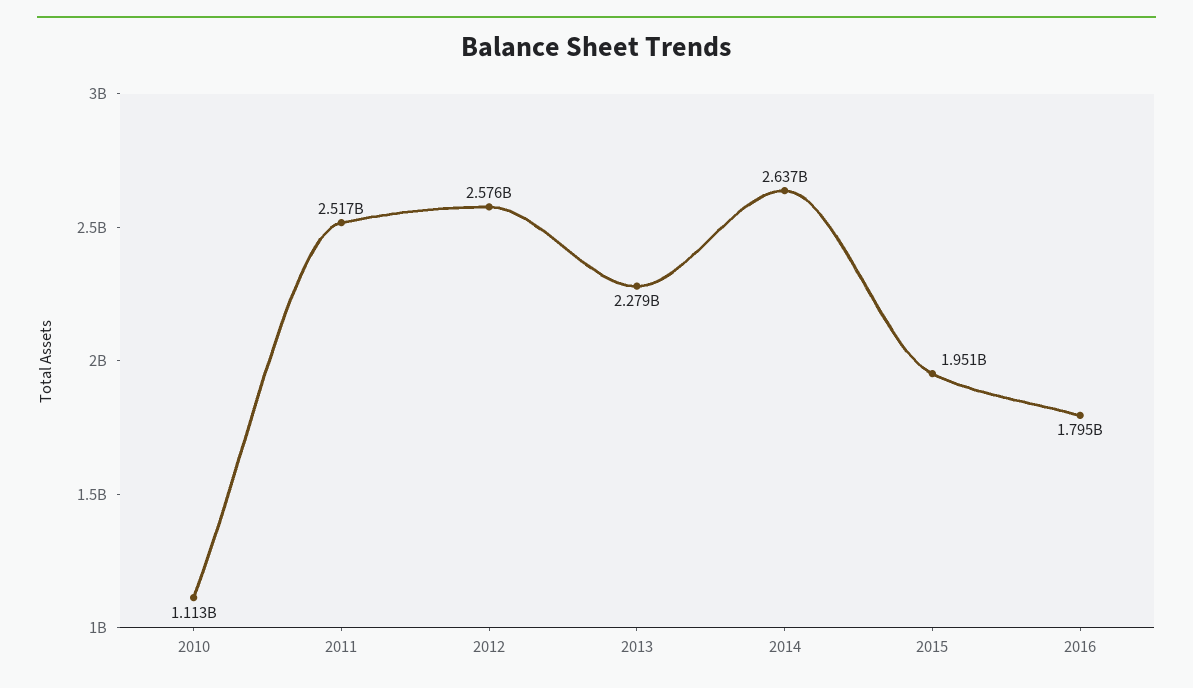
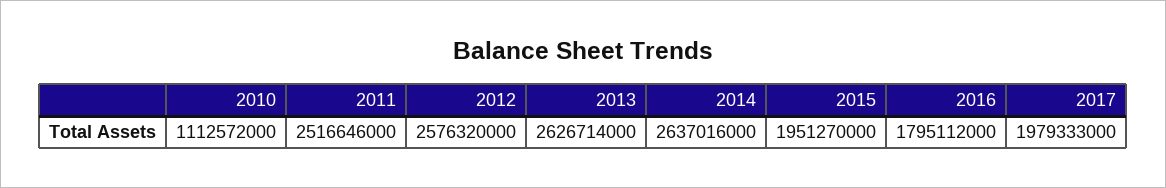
2013: 2279000000 -> 2626714000
2017: none -> 1979333000

